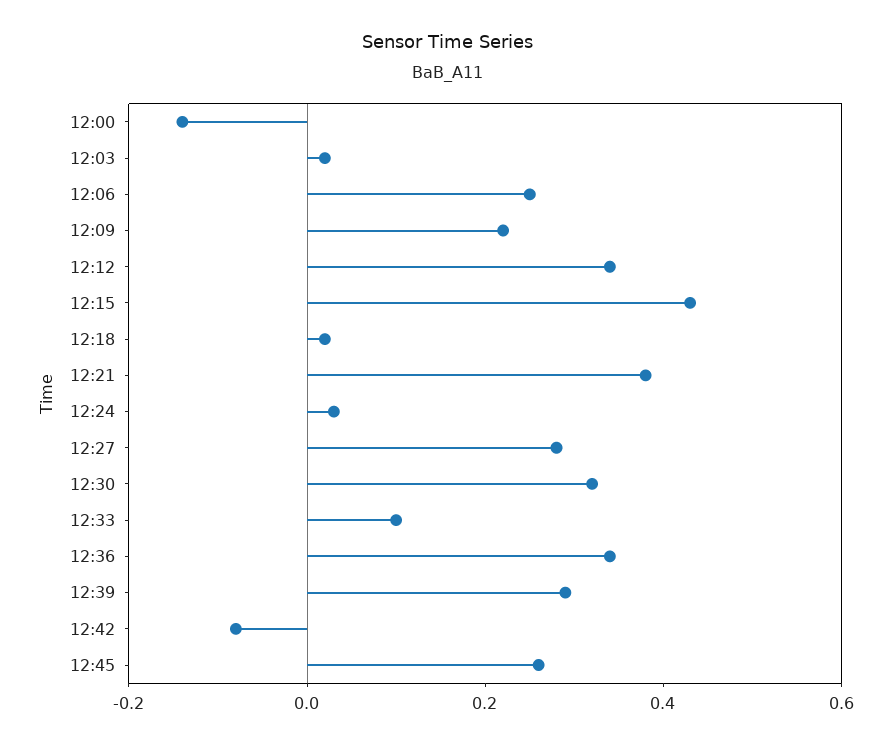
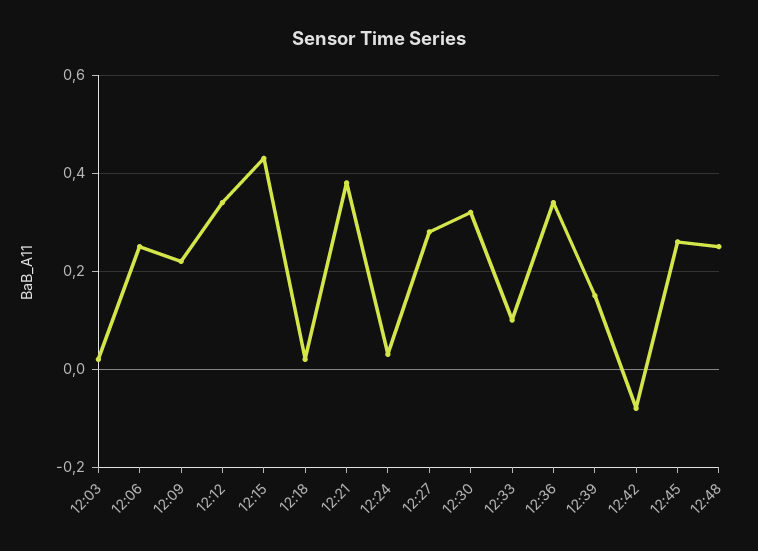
12:00: -0.15 -> none
12:39: 0.3 -> 0.15
12:48: none -> 0.25

